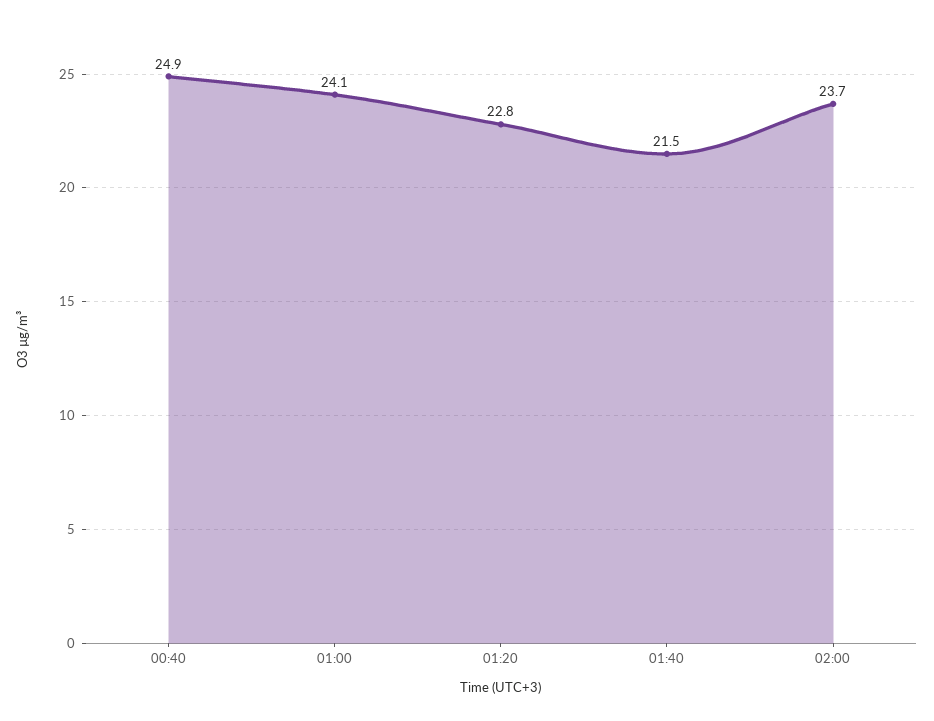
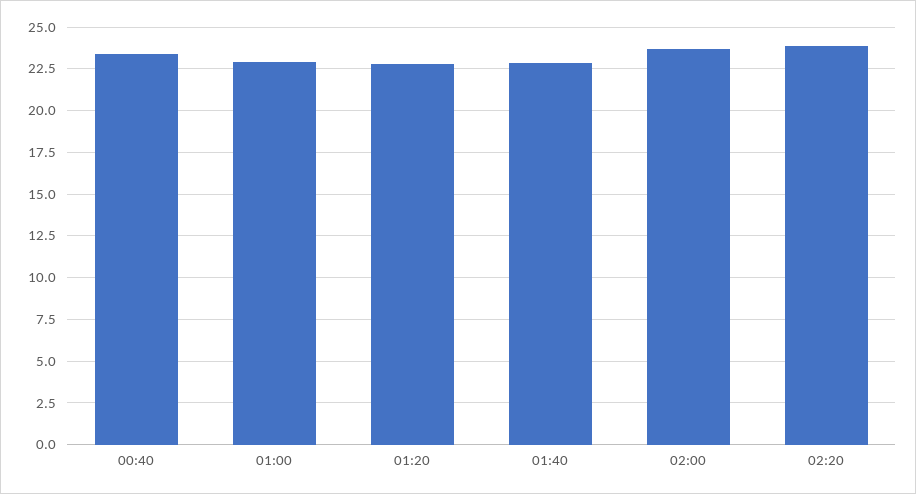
00:40: 24.9 -> 23.5
01:00: 24.1 -> 23
01:40: 21.5 -> 23
02:20: none -> 24

